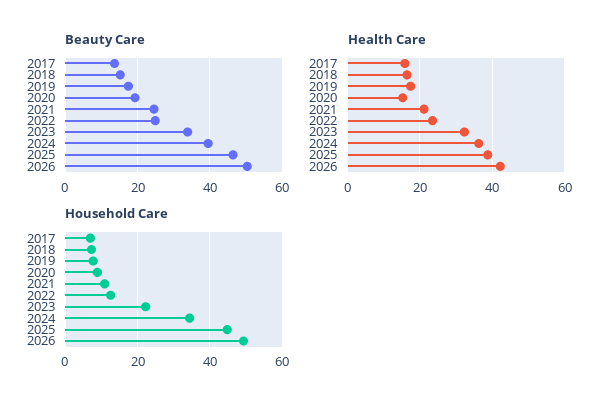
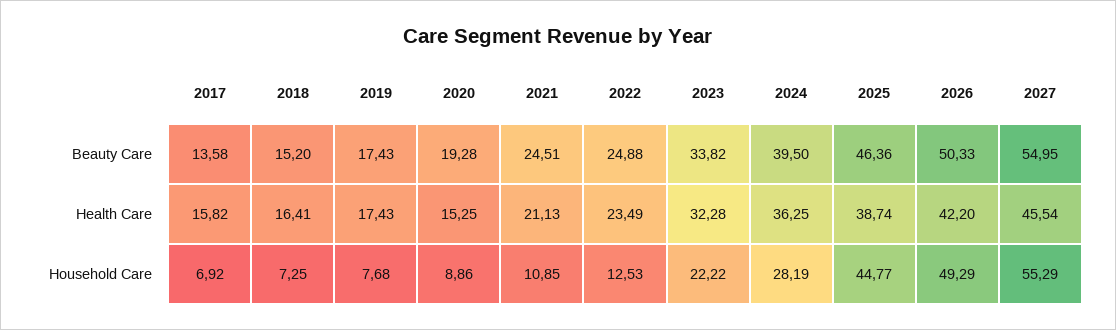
Household Care, 2024: 34 -> 28.19
Beauty Care, 2027: none -> 54.95
Health Care, 2027: none -> 45.54
Household Care, 2027: none -> 55.29

